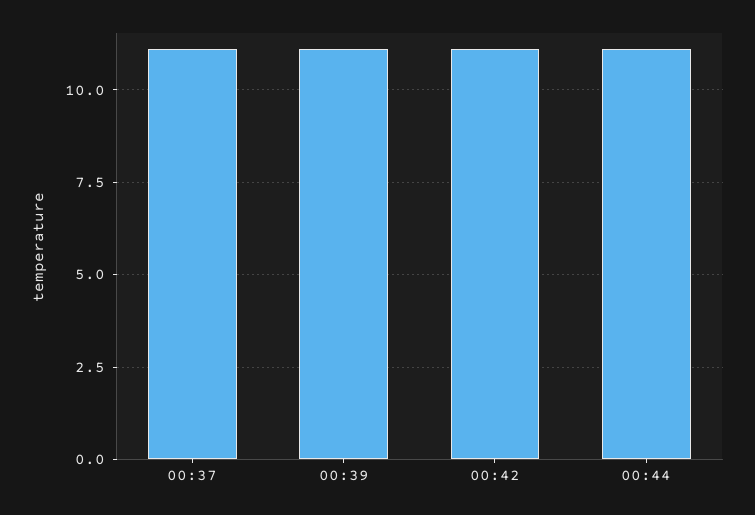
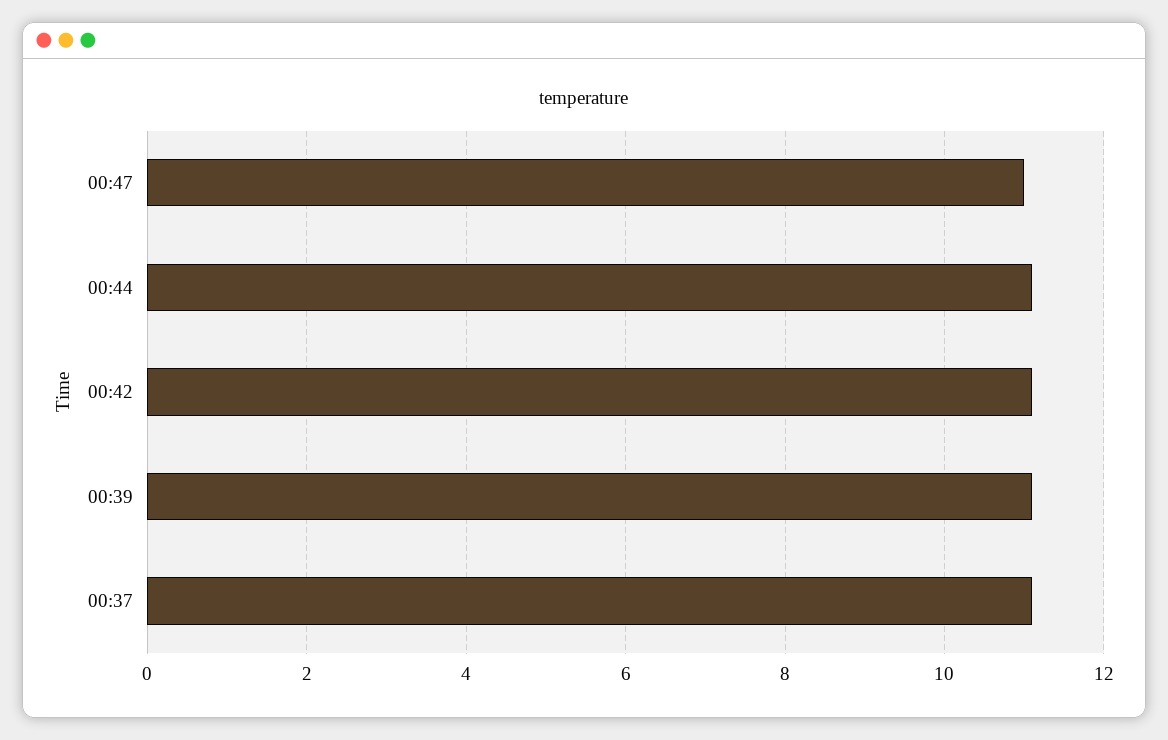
00:47: none -> 11

